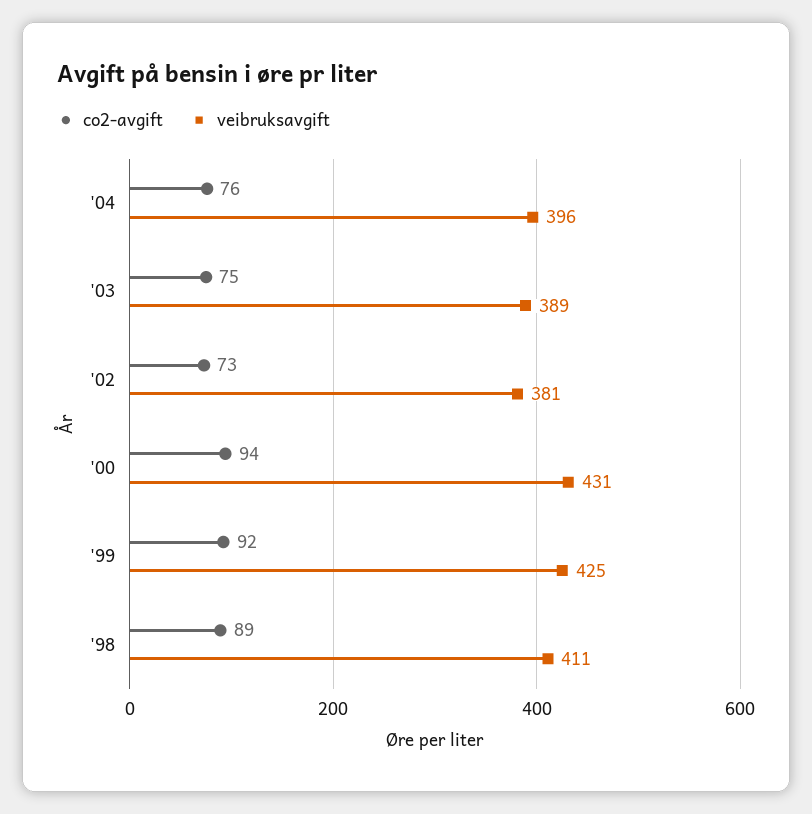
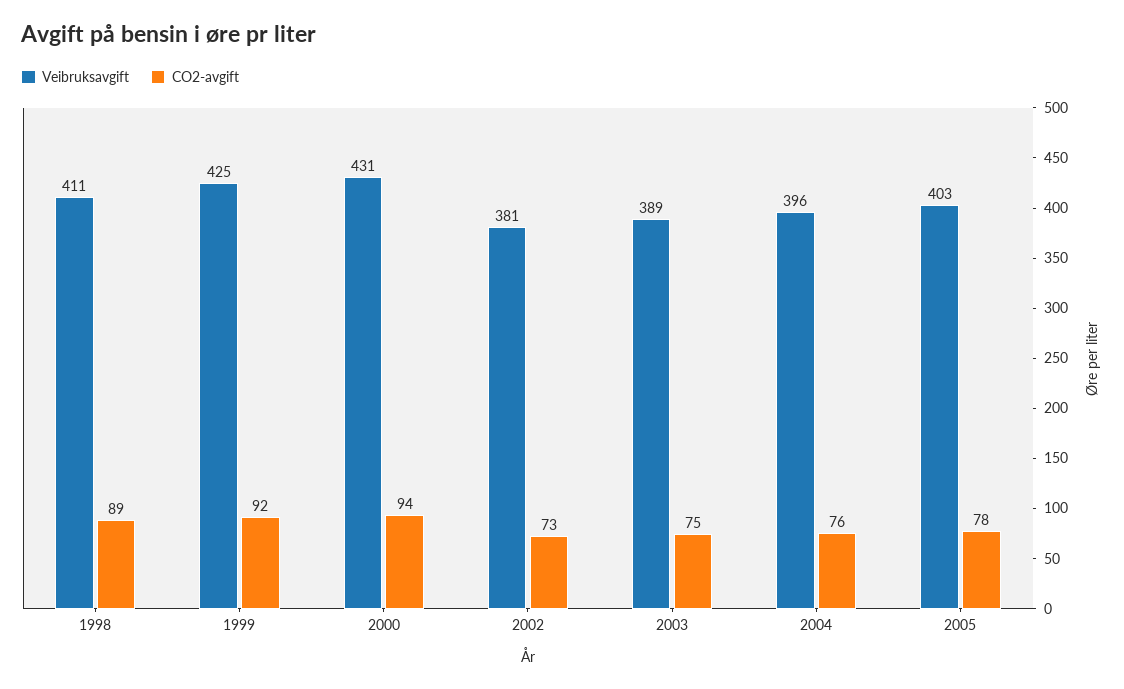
veibruksavgift, 2005: none -> 403
co2-avgift, 2005: none -> 78

